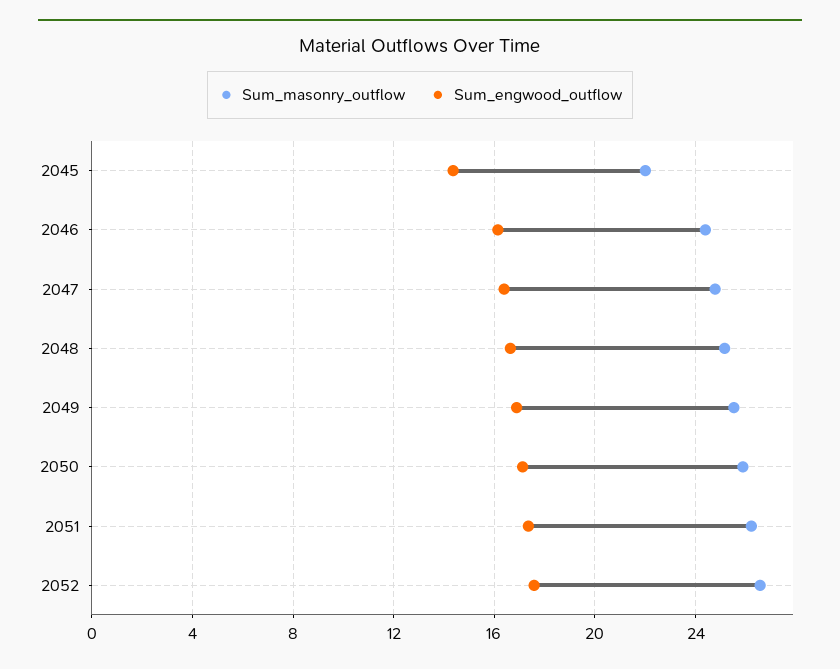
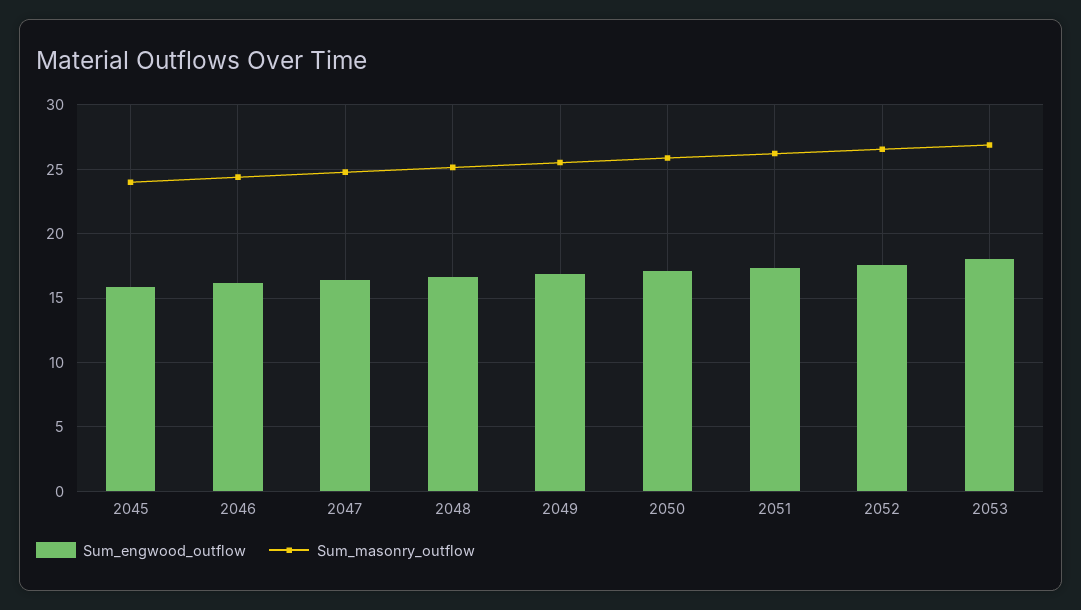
Sum_masonry_outflow, 2045: 22 -> 24
Sum_engwood_outflow, 2045: 14.5 -> 16
Sum_engwood_outflow, 2053: none -> 18
Sum_masonry_outflow, 2053: none -> 27

